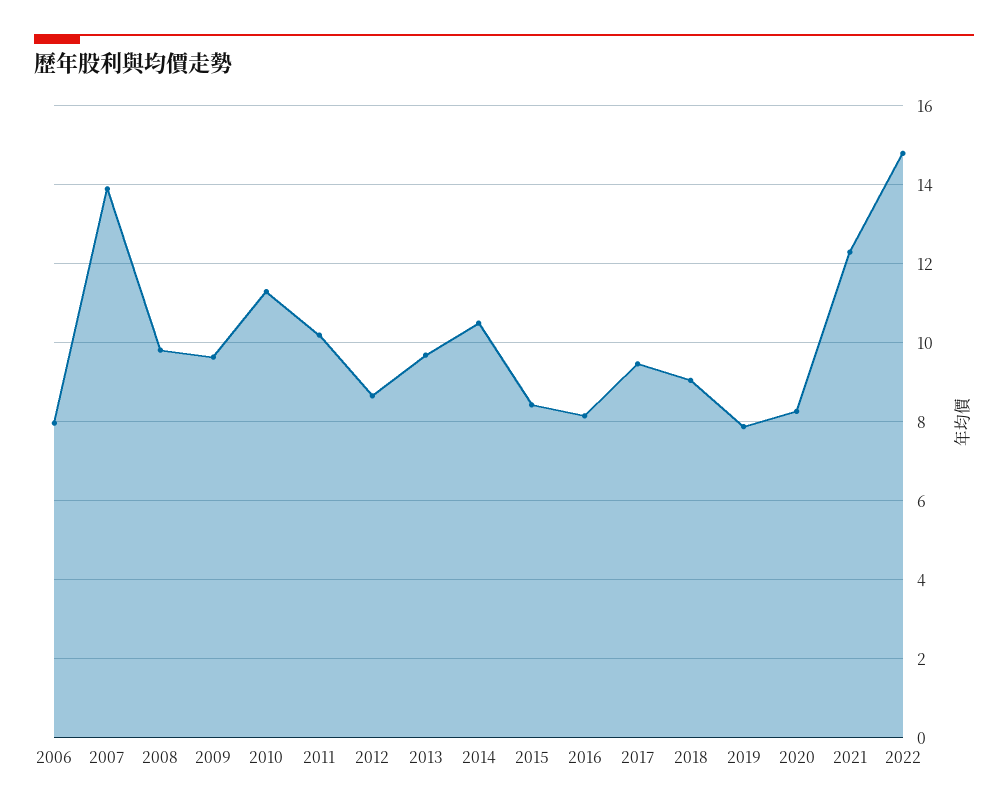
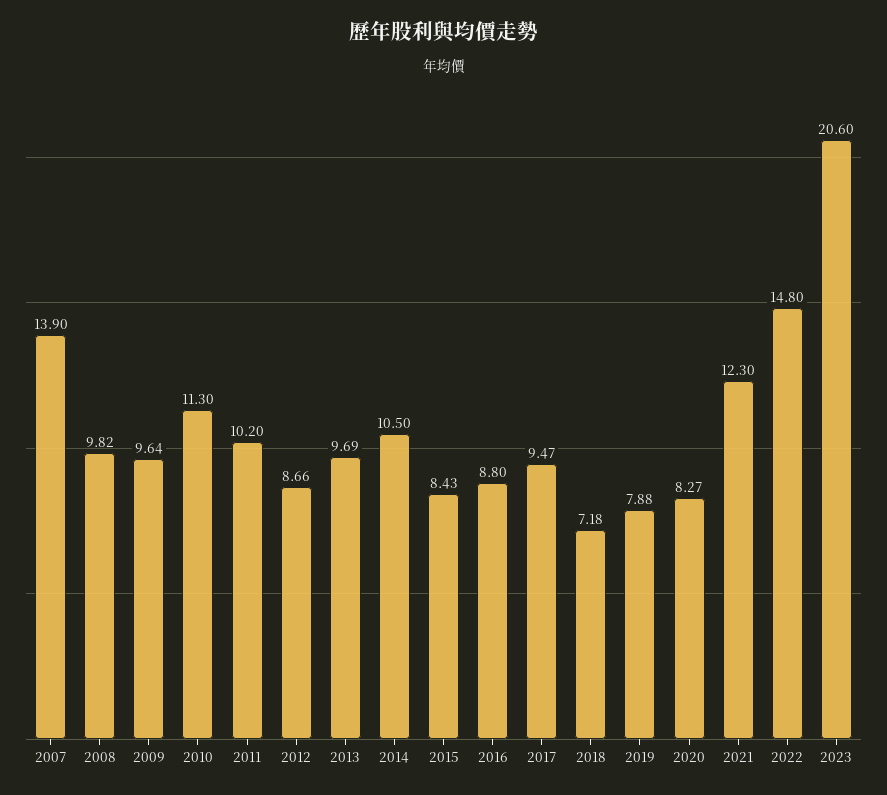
2006: 8 -> none
2016: 8.2 -> 8.8
2018: 9 -> 7.18
2023: none -> 20.6

